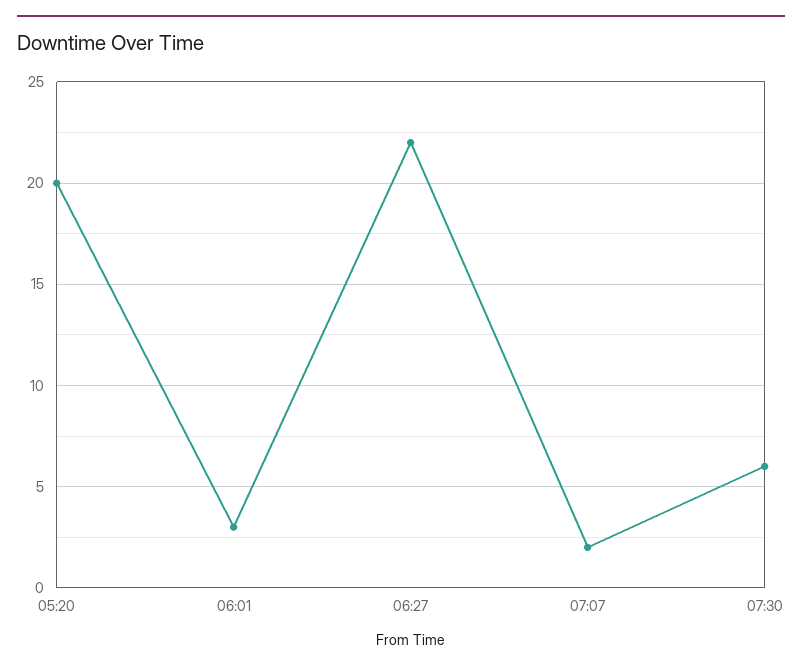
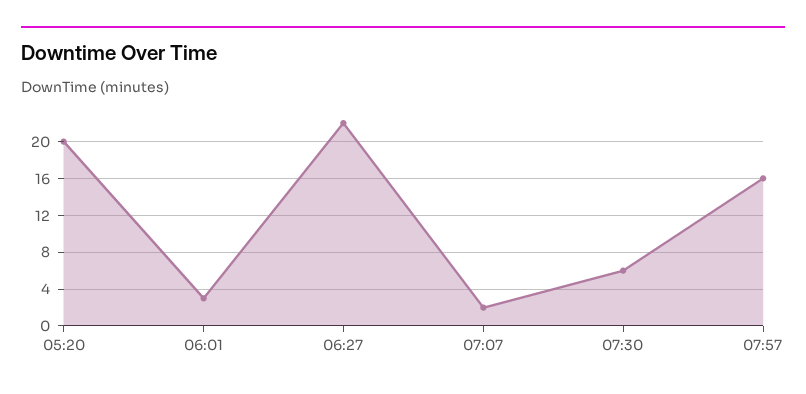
07:57: none -> 16

